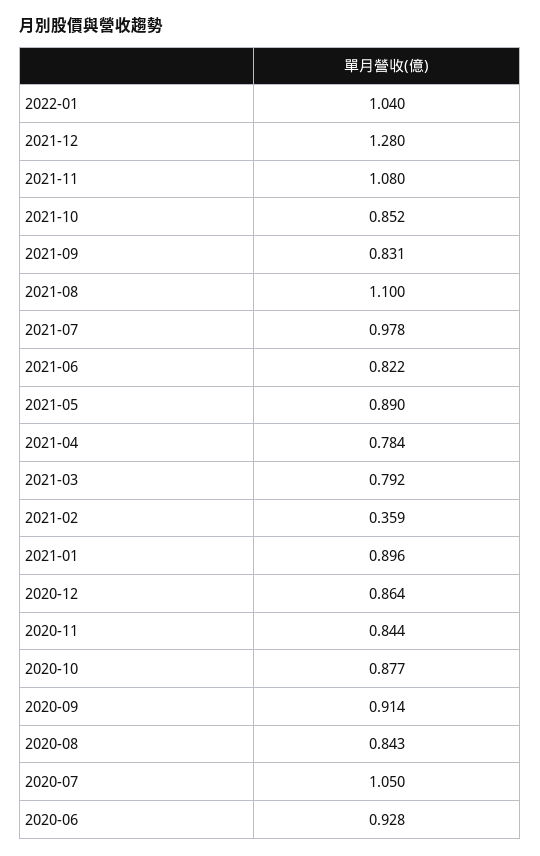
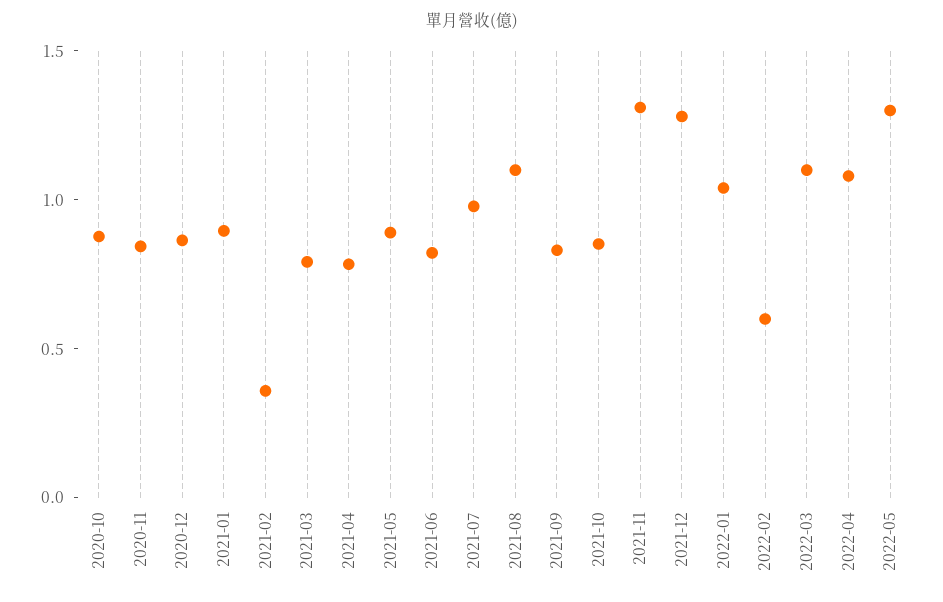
2021-11: 1.08 -> 1.3
2020-09: 0.914 -> none
2020-08: 0.843 -> none
2020-07: 1.05 -> none
2020-06: 0.928 -> none
2022-02: none -> 0.6
2022-03: none -> 1.1
2022-04: none -> 1.1
2022-05: none -> 1.3

